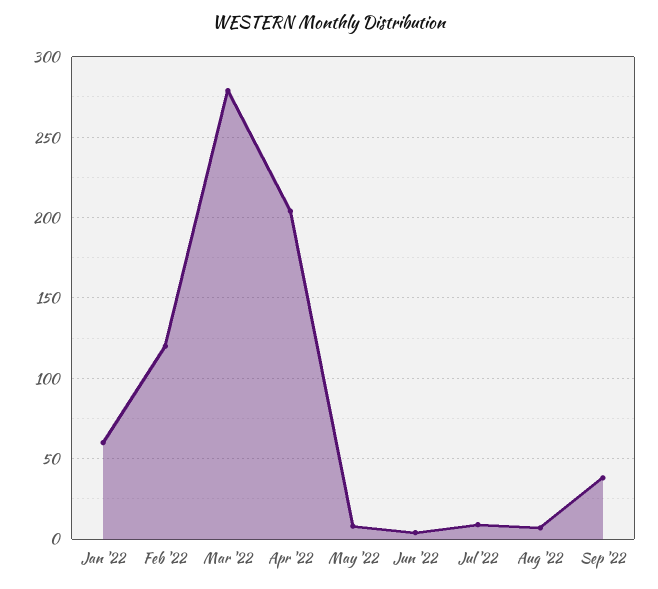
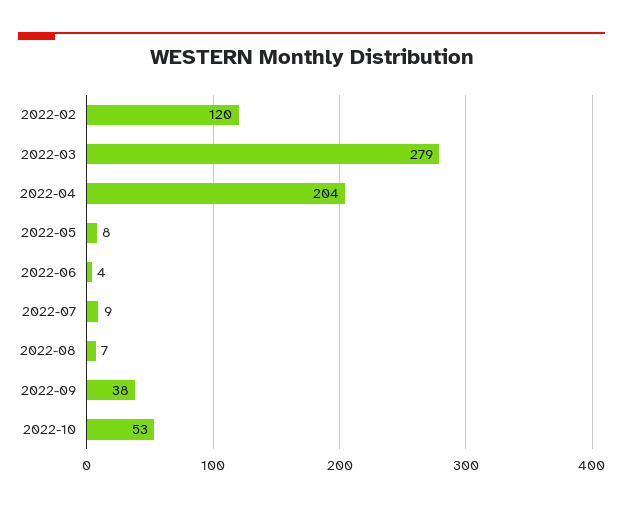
Jan '22: 60 -> none
2022-10: none -> 53

